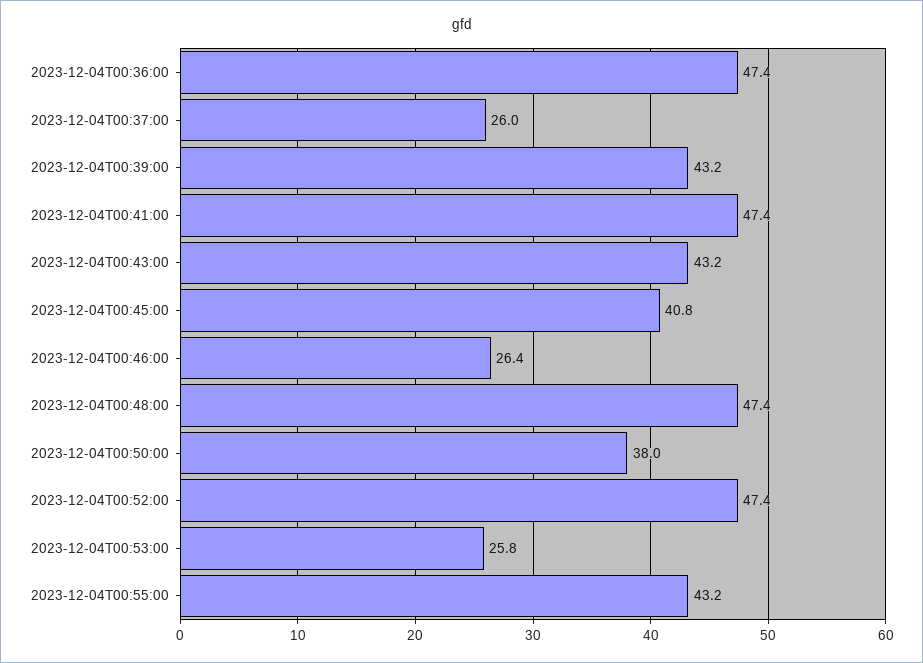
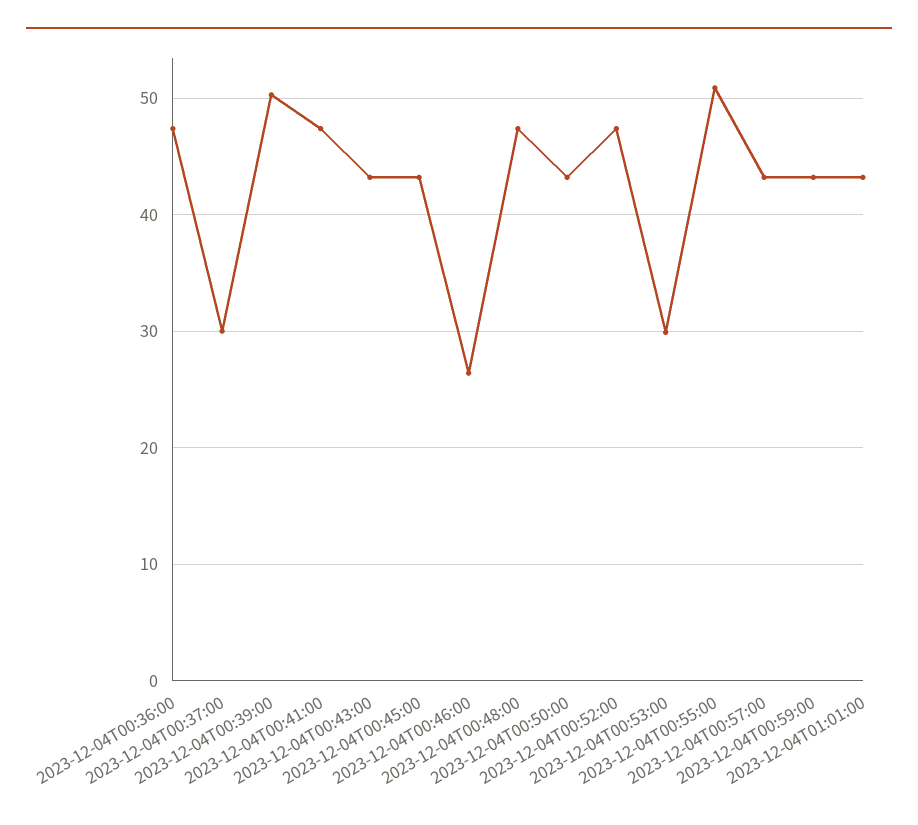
2023-12-04T00:37:00: 26 -> 30
2023-12-04T00:39:00: 43.2 -> 50
2023-12-04T00:45:00: 40.8 -> 43
2023-12-04T00:50:00: 38 -> 43
2023-12-04T00:53:00: 25.8 -> 30
2023-12-04T00:55:00: 43.2 -> 51
2023-12-04T00:57:00: none -> 43
2023-12-04T00:59:00: none -> 43
2023-12-04T01:01:00: none -> 43

